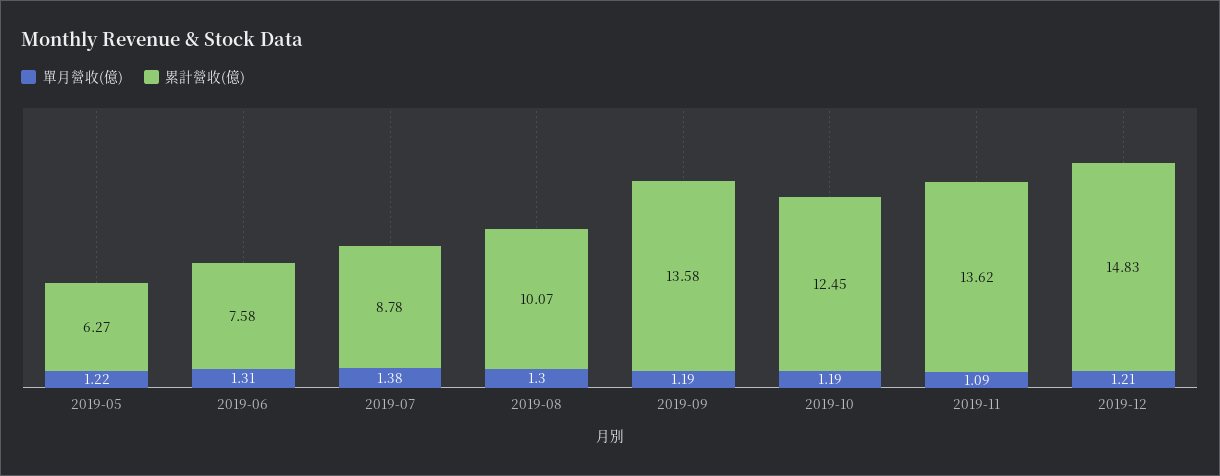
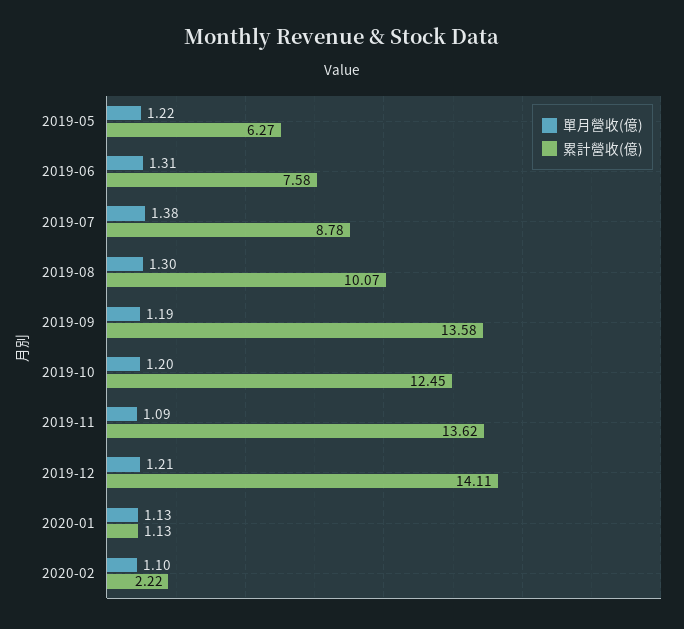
單月營收(億), 2019-10: 1.19 -> 1.2
累計營收(億), 2019-12: 14.83 -> 14.11
單月營收(億), 2020-01: none -> 1.13
累計營收(億), 2020-01: none -> 1.13
單月營收(億), 2020-02: none -> 1.1
累計營收(億), 2020-02: none -> 2.22

